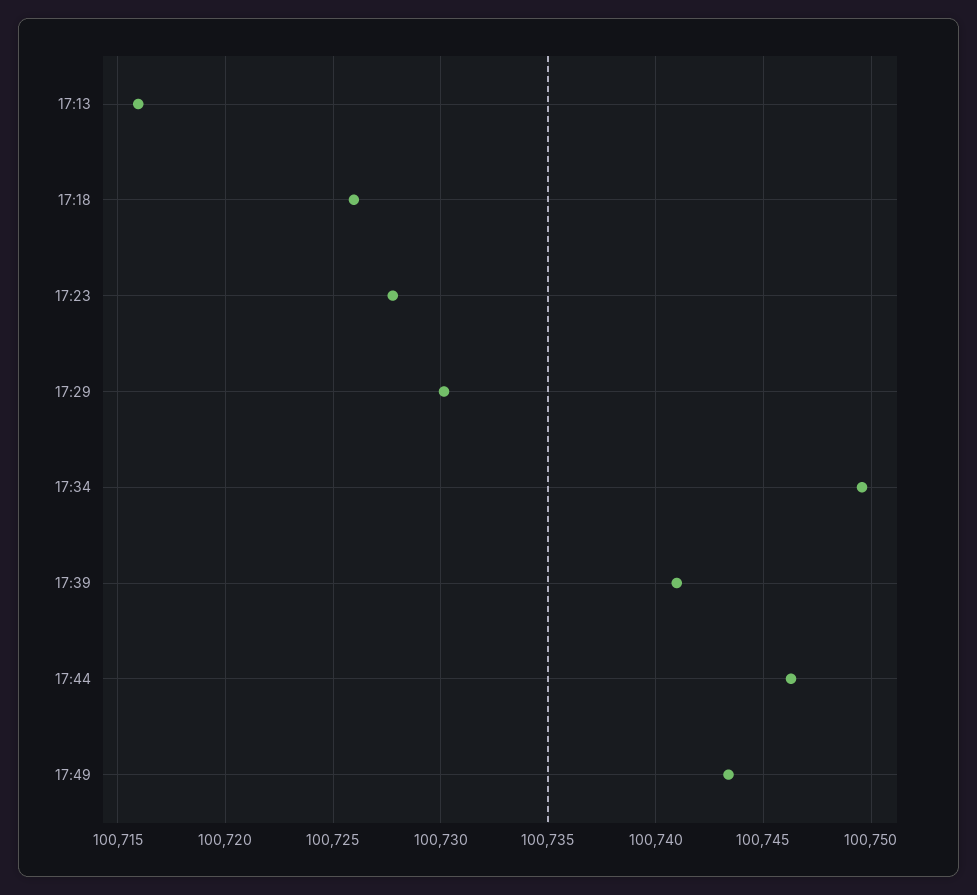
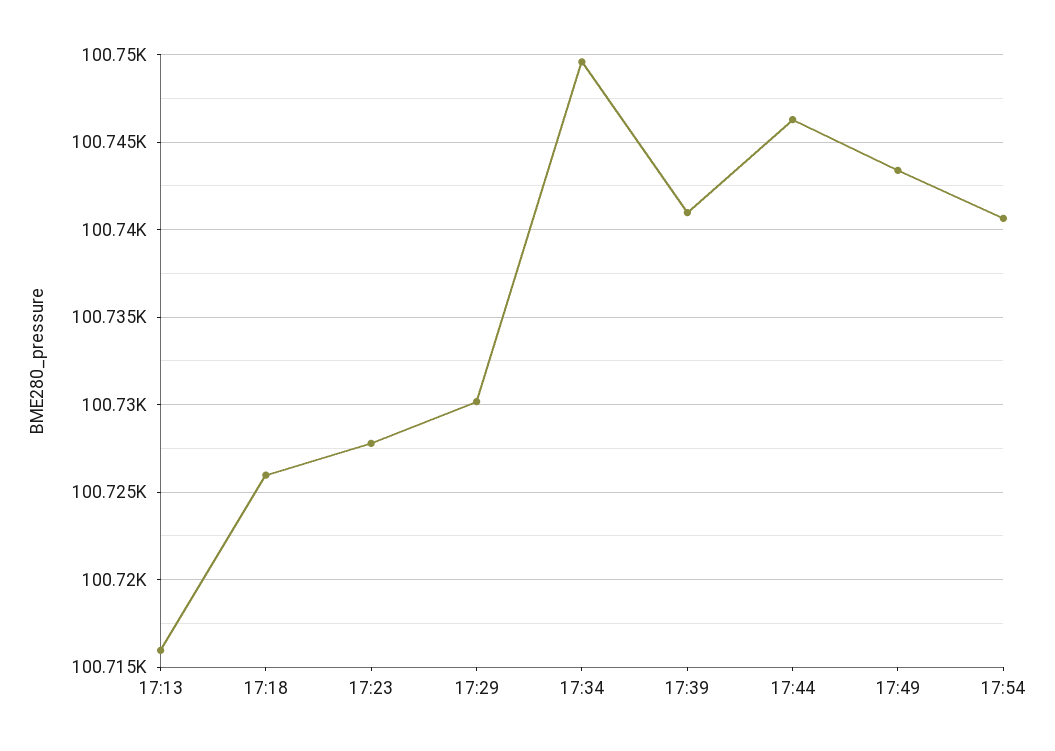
17:54: none -> 100740.5

